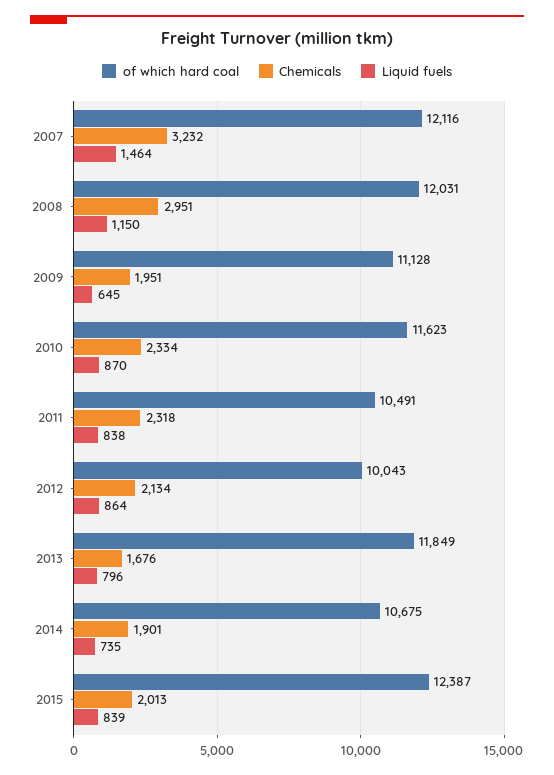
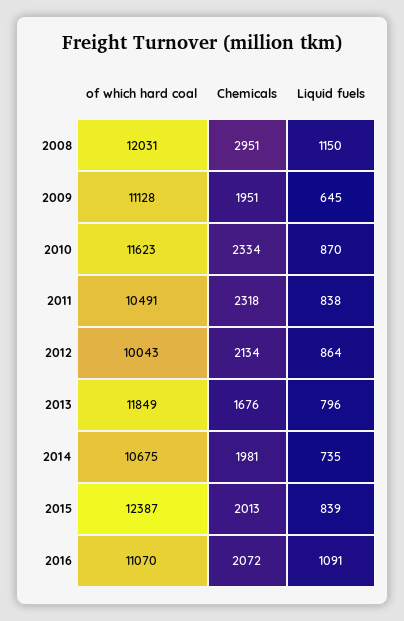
of which hard coal, 2007: 12116 -> none
Chemicals, 2007: 3232 -> none
Liquid fuels, 2007: 1464 -> none
Chemicals, 2014: 1901 -> 1981
of which hard coal, 2016: none -> 11070
Chemicals, 2016: none -> 2072
Liquid fuels, 2016: none -> 1091

